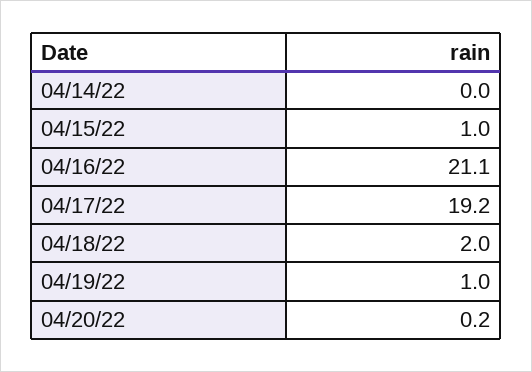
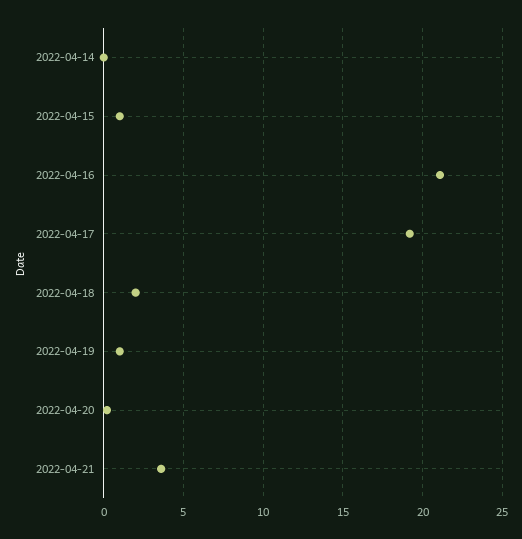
2022-04-21: none -> 3.5

